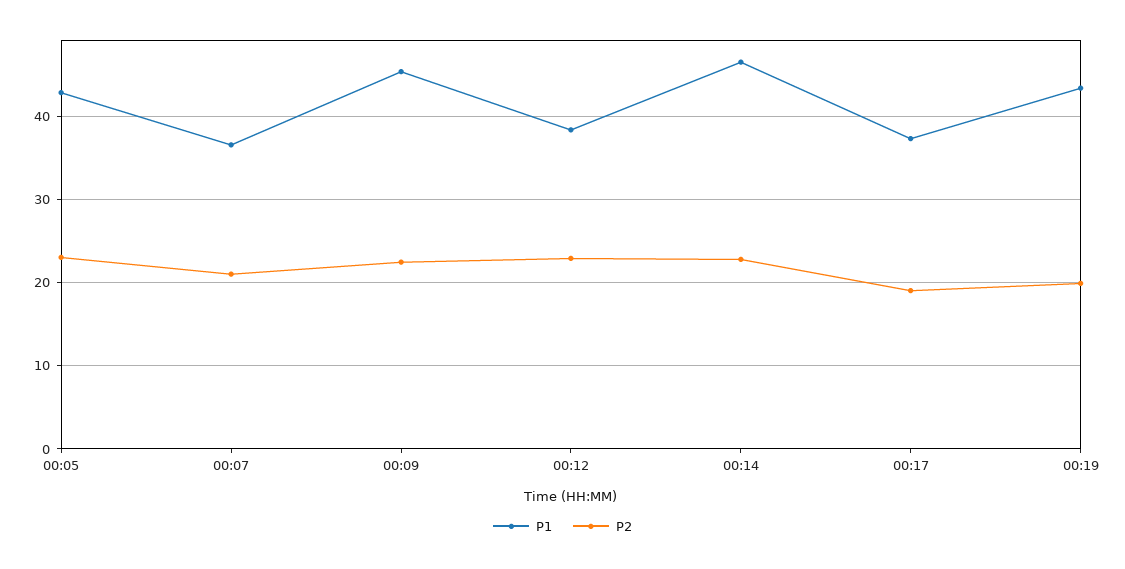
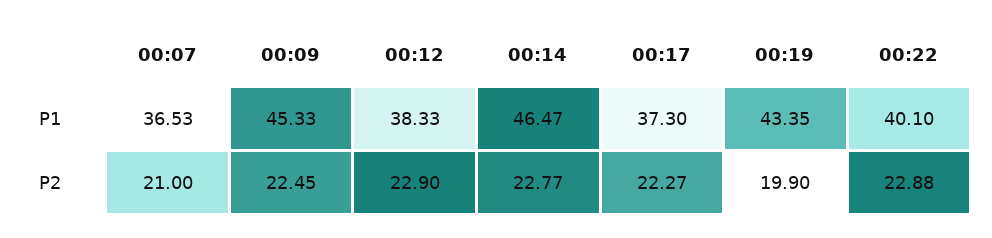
P1, 00:05: 43 -> none
P2, 00:05: 23 -> none
P2, 00:17: 19 -> 22.27
P1, 00:22: none -> 40.1
P2, 00:22: none -> 22.88

